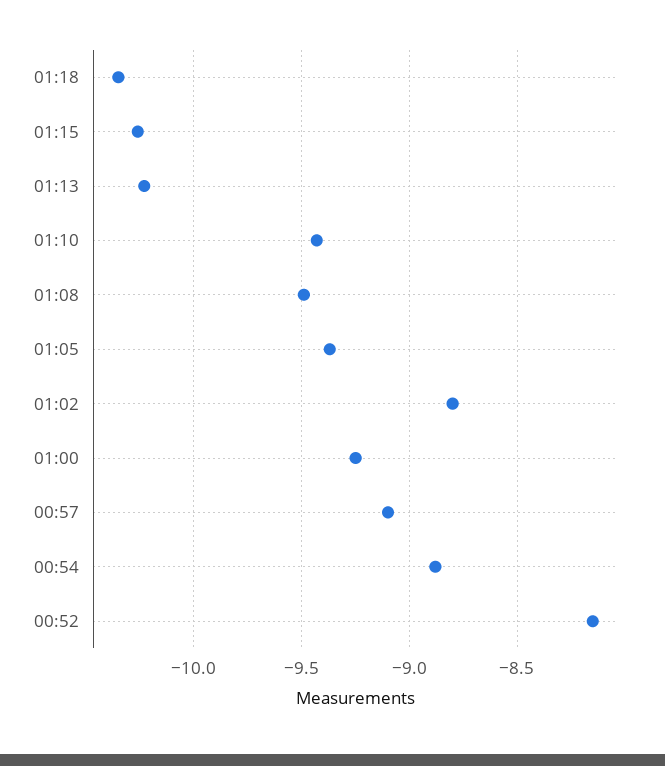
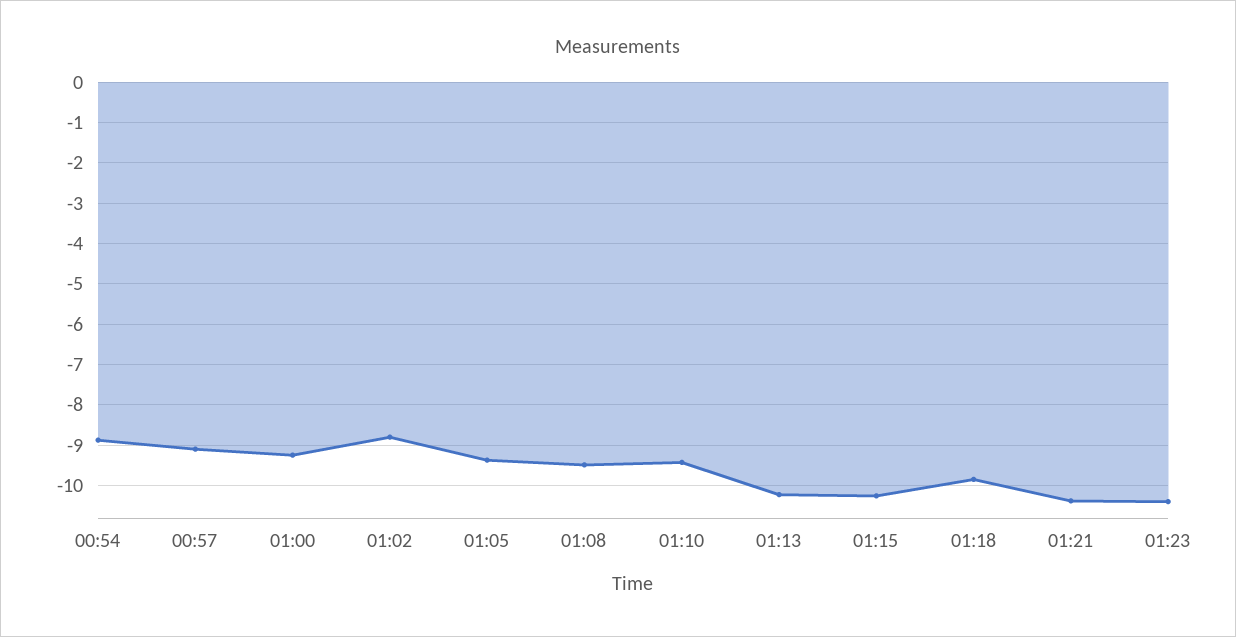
01:18: -10.35 -> -9.8
00:52: -8.15 -> none
01:21: none -> -10.4
01:23: none -> -10.4

